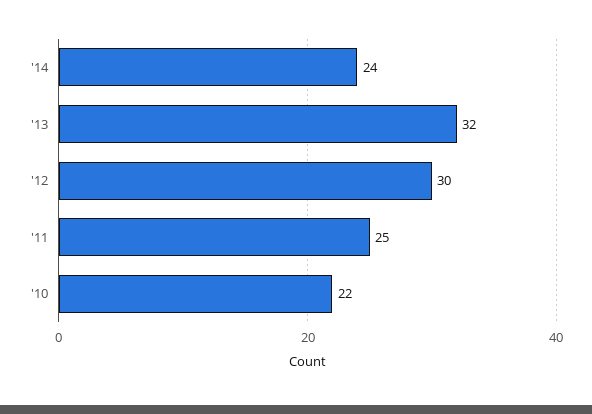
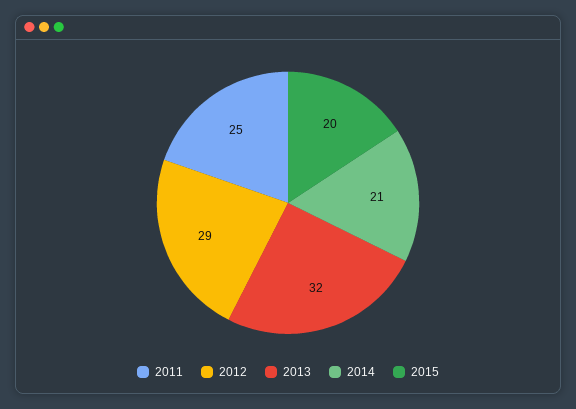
'14: 24 -> 21
'12: 30 -> 29
'10: 22 -> none
2015: none -> 20

